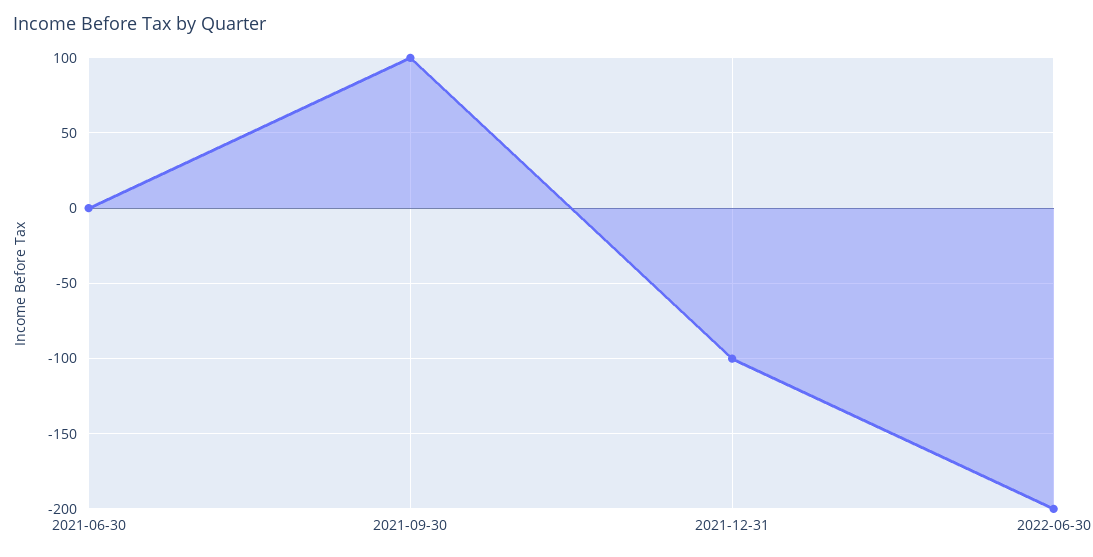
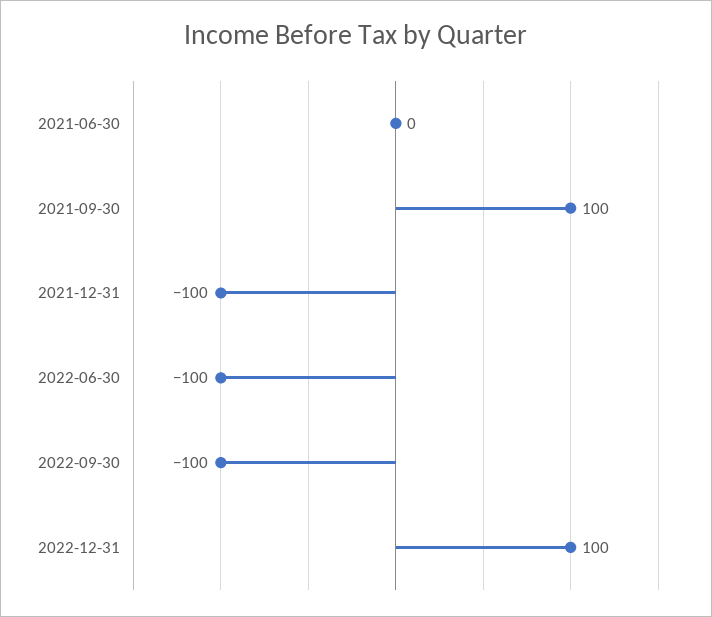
2022-06-30: -200 -> -100
2022-09-30: none -> -100
2022-12-31: none -> 100

